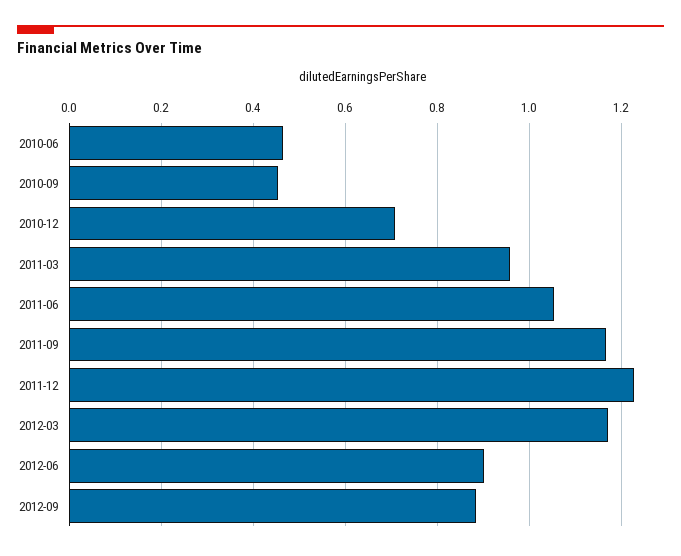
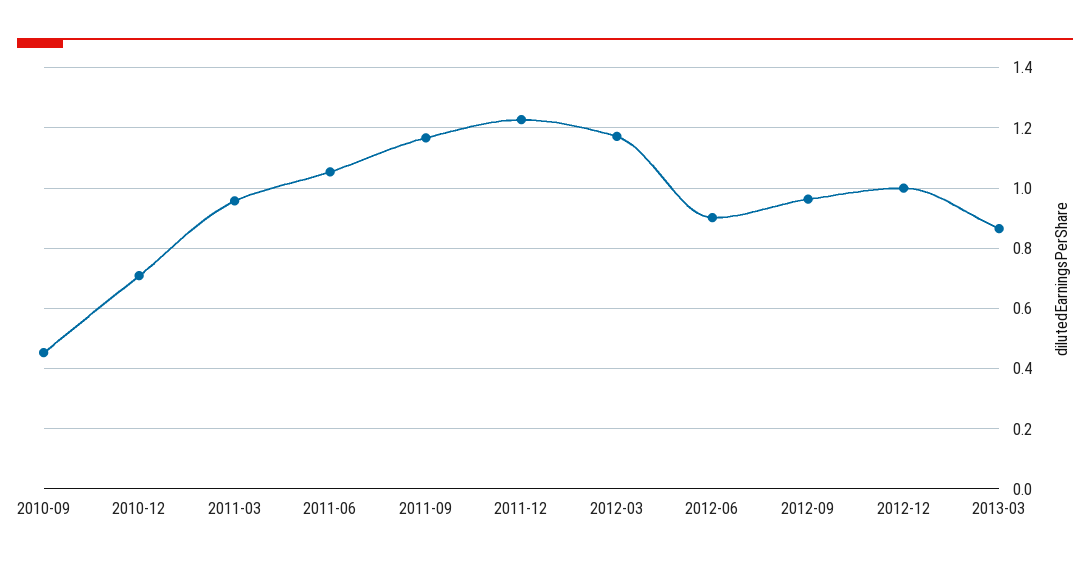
2010-06: 0.46 -> none
2012-09: 0.88 -> 0.96
2012-12: none -> 1
2013-03: none -> 0.86

